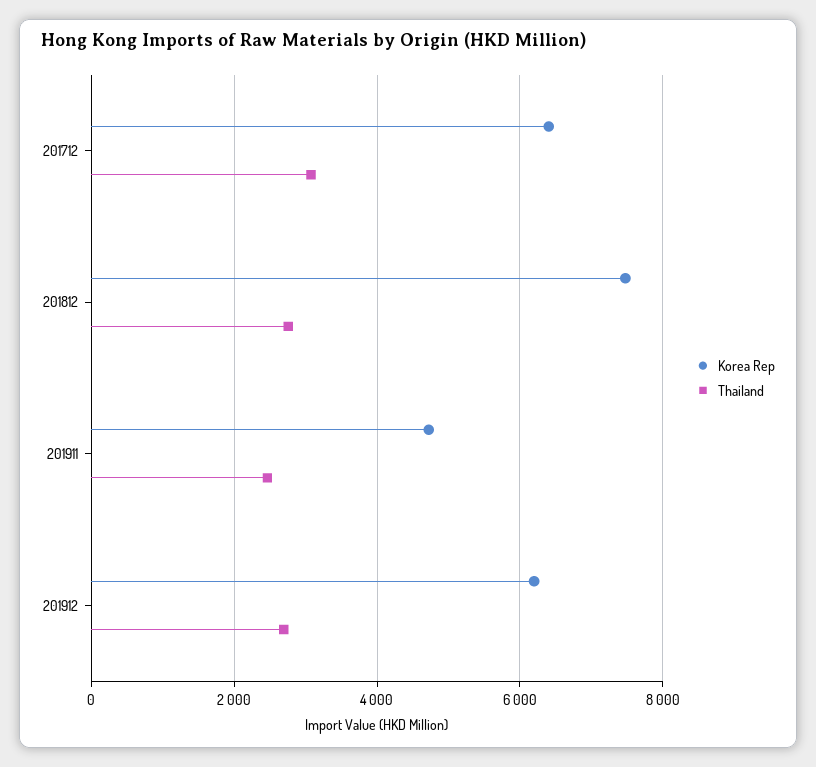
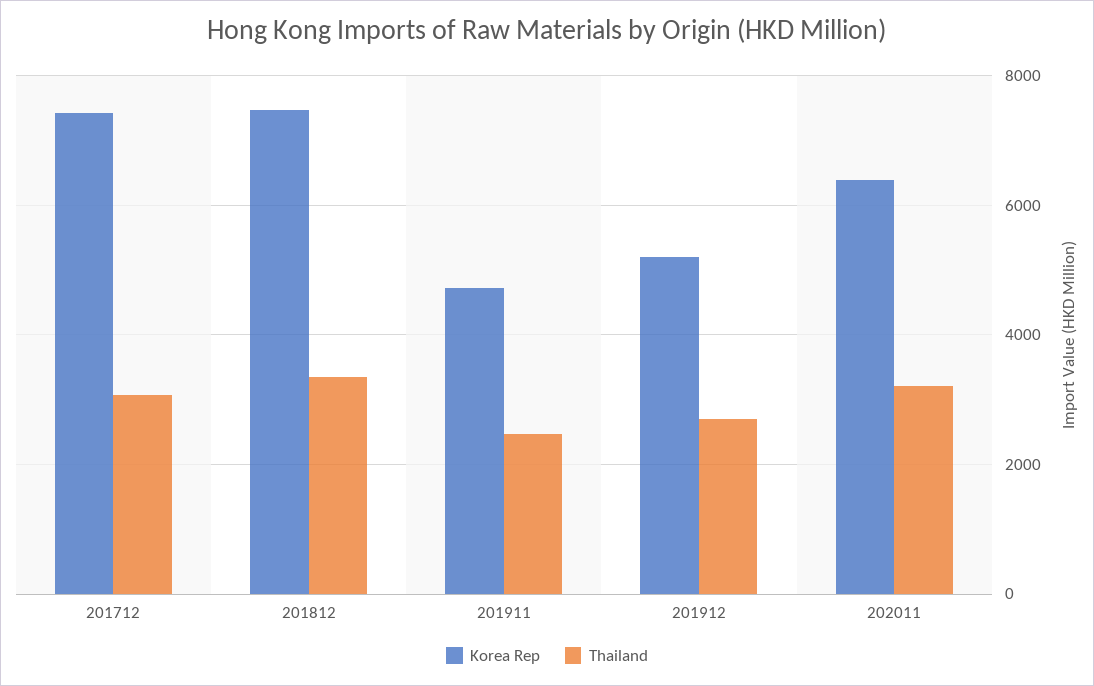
Korea Rep, 201712: 6400 -> 7400
Thailand, 201812: 2800 -> 3400
Korea Rep, 201912: 6200 -> 5200
Korea Rep, 202011: none -> 6400
Thailand, 202011: none -> 3200

